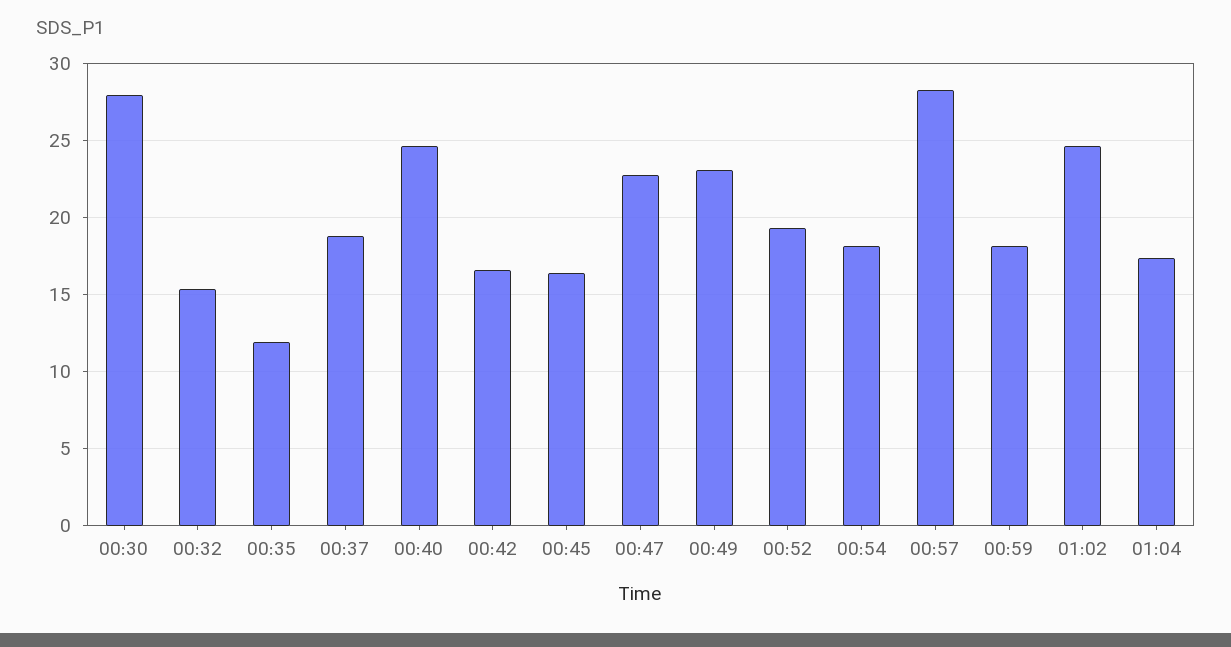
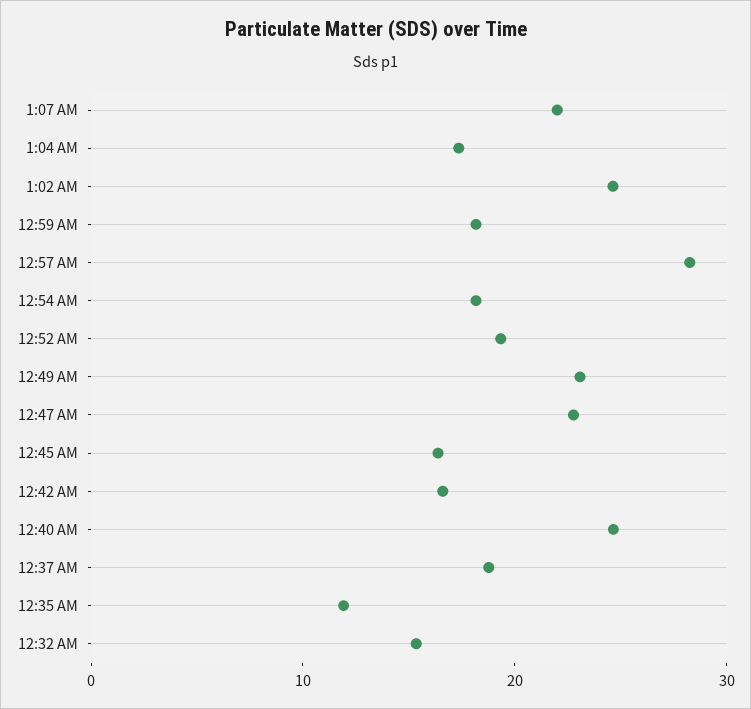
00:30: 28 -> none
1:07 AM: none -> 22

